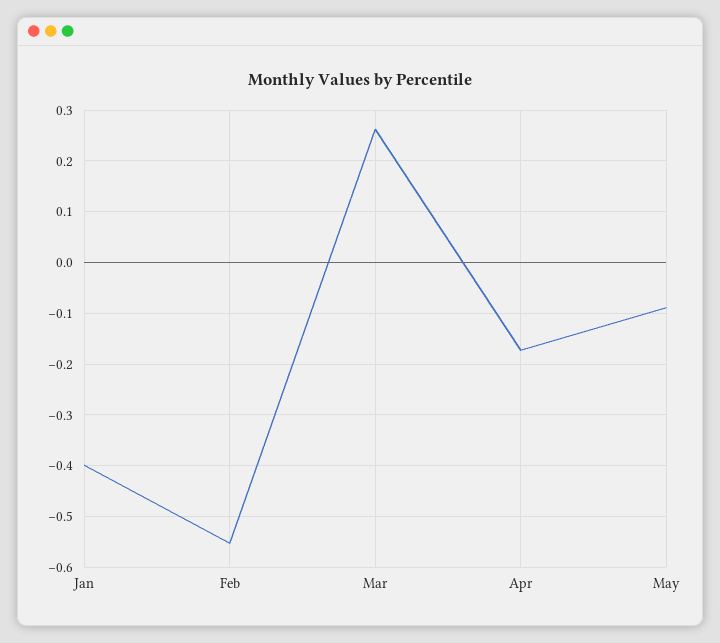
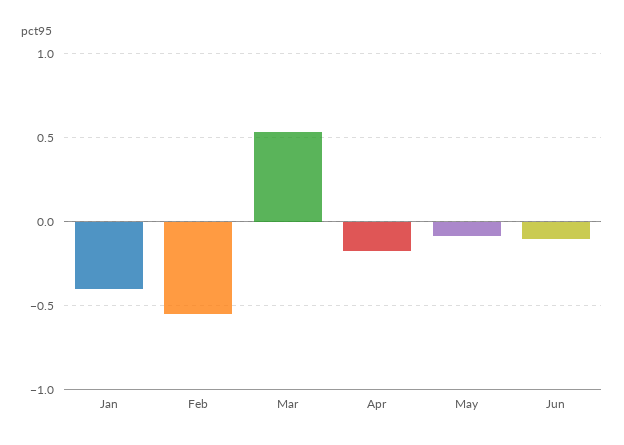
Mar: 0.26 -> 0.55
Jun: none -> -0.1

